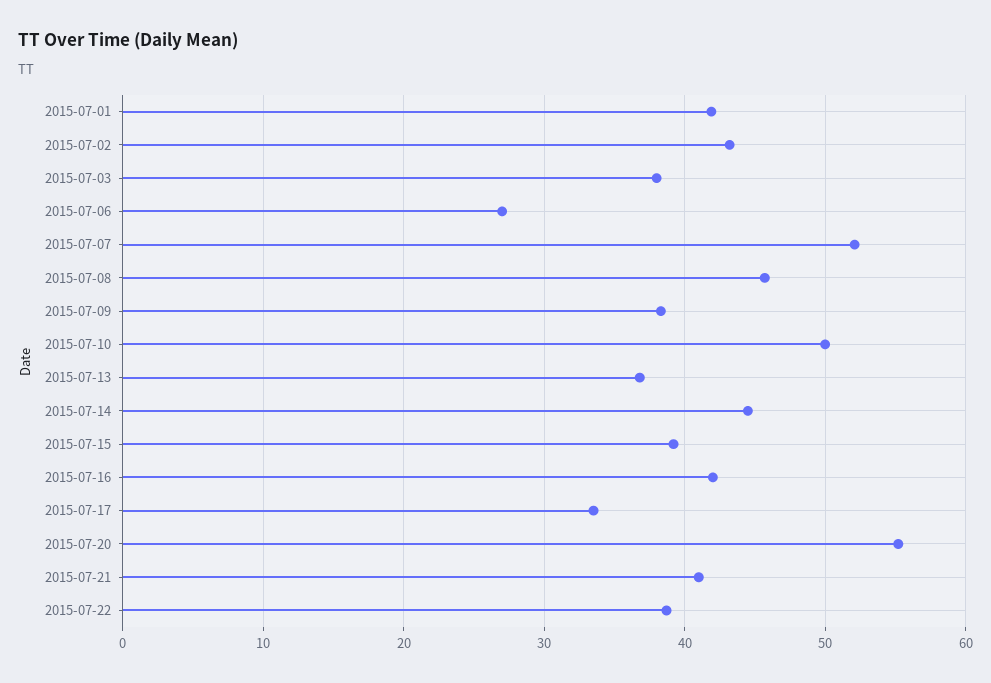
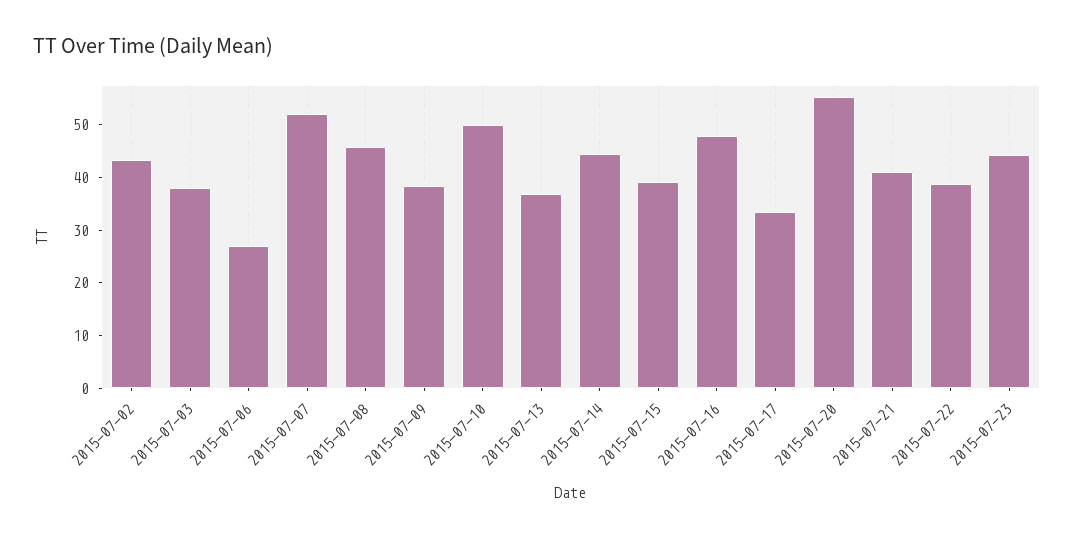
2015-07-01: 42 -> none
2015-07-16: 42 -> 48
2015-07-23: none -> 44

